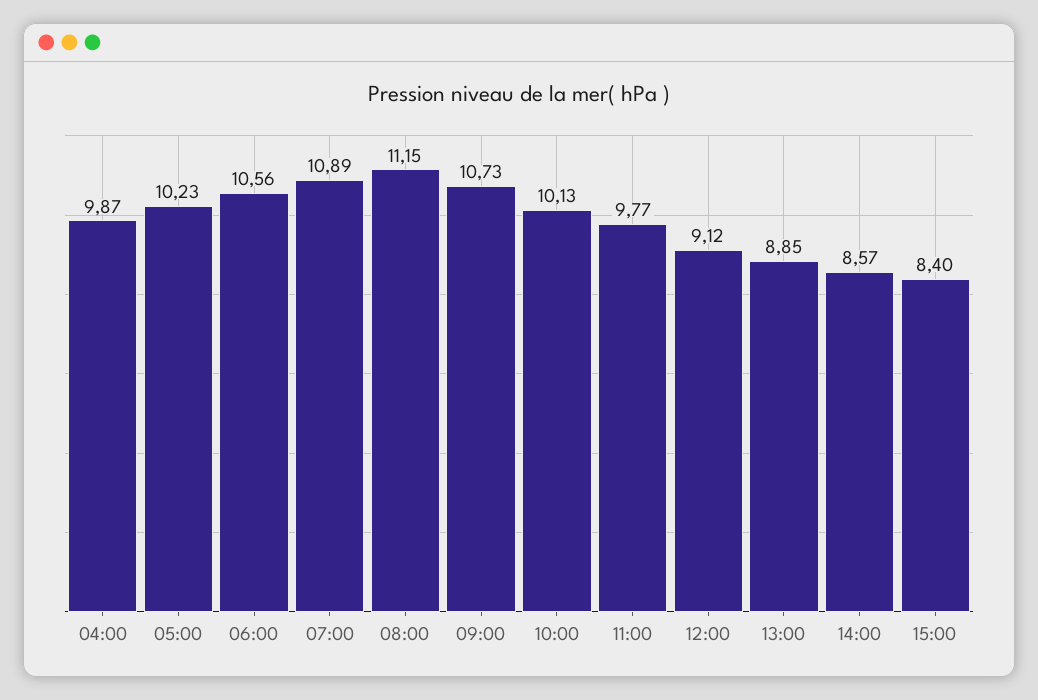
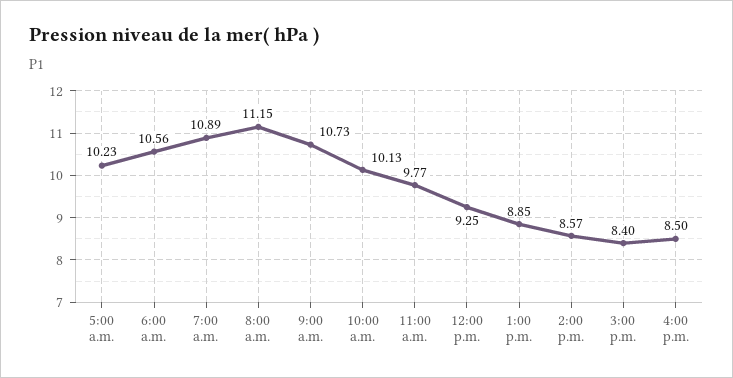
04:00: 9.87 -> none
12:00: 9.12 -> 9.25
4:00 p.m.: none -> 8.5

